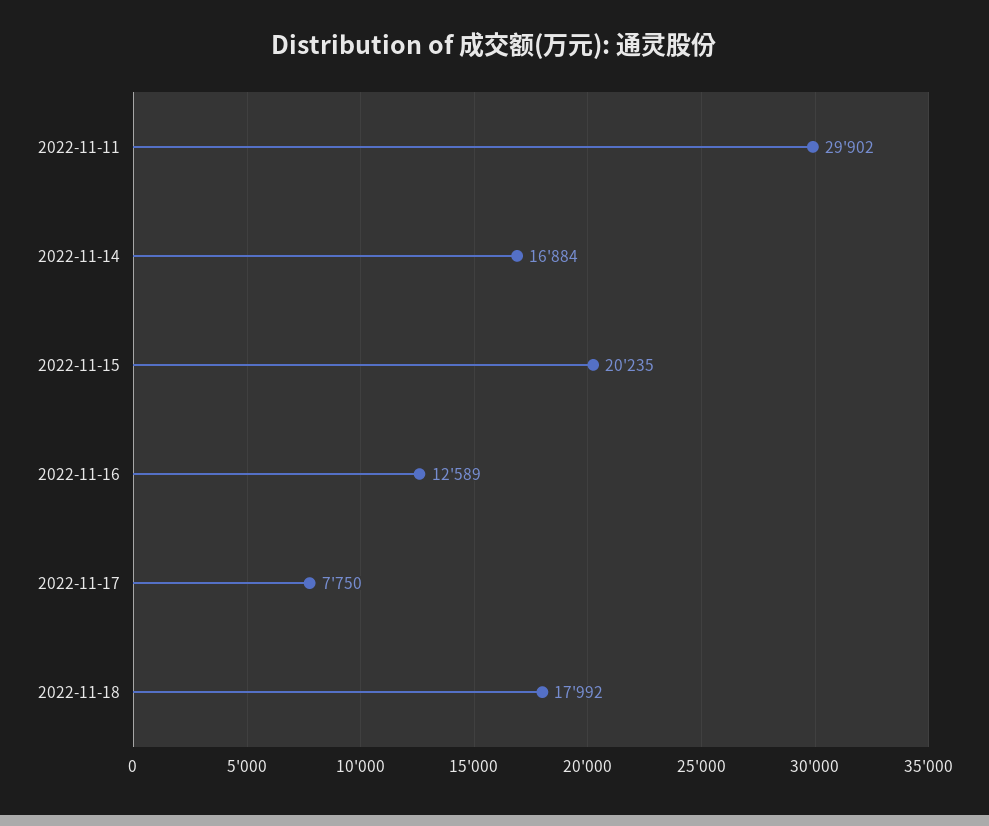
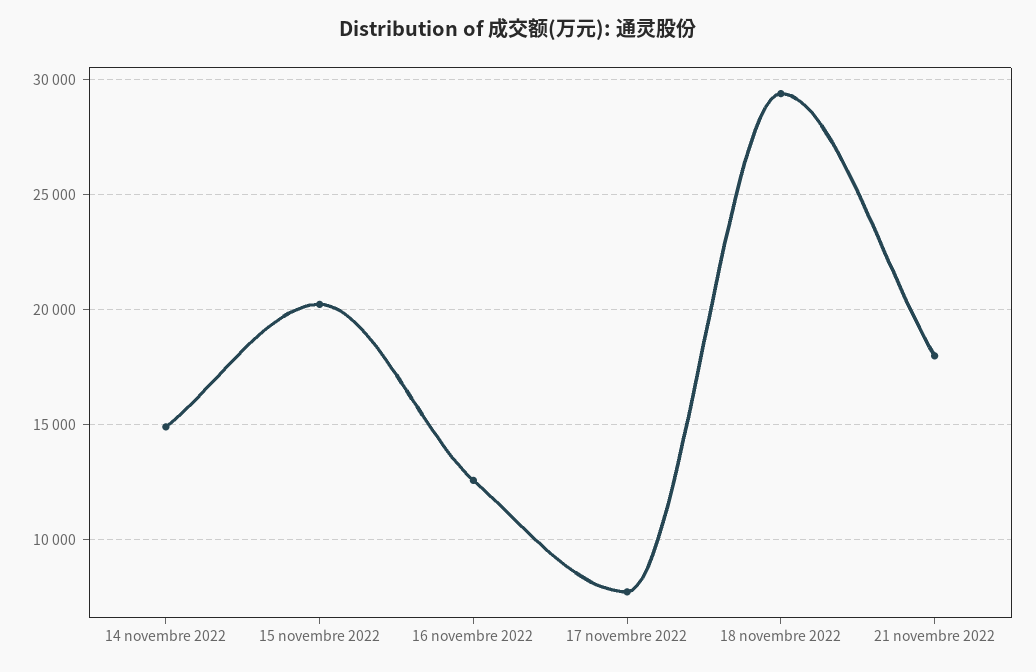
2022-11-11: 29902 -> none
2022-11-14: 16884 -> 15000
2022-11-18: 17992 -> 29500
21 novembre 2022: none -> 18000

